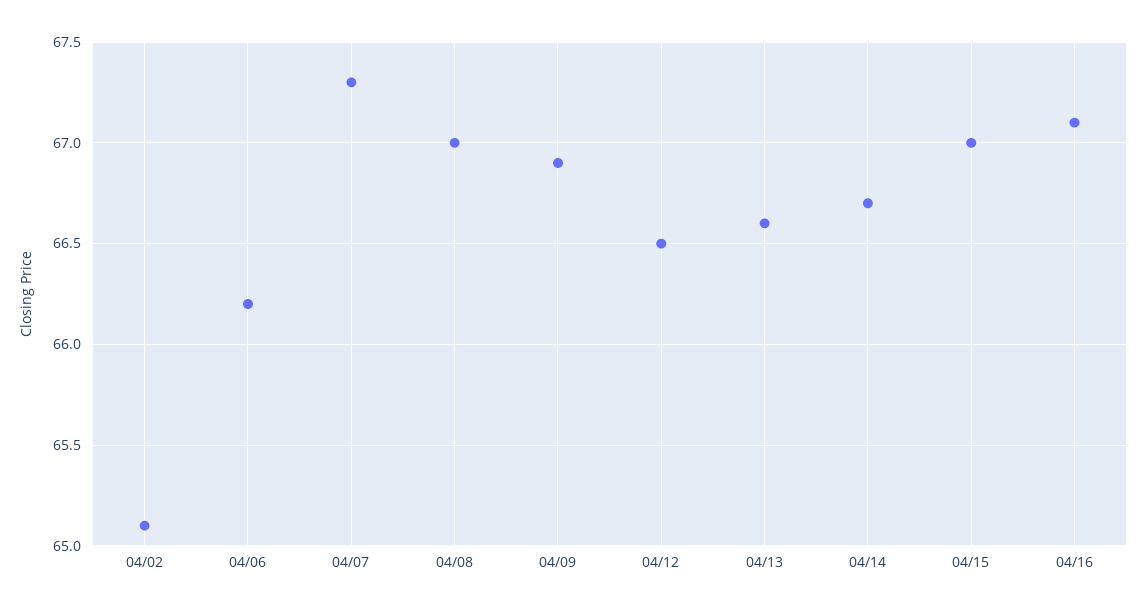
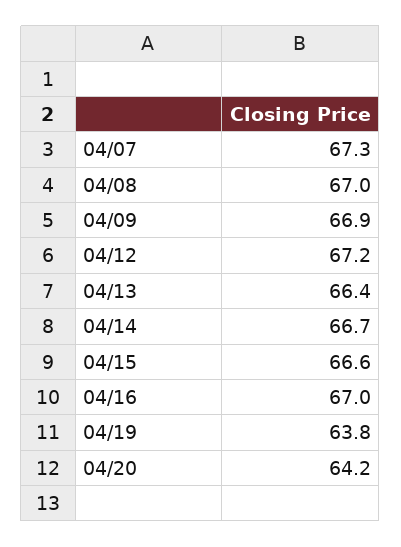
04/02: 65.1 -> none
04/06: 66.2 -> none
04/12: 66.5 -> 67.2
04/13: 66.6 -> 66.4
04/15: 67 -> 66.6
04/16: 67.1 -> 67
04/19: none -> 63.8
04/20: none -> 64.2

